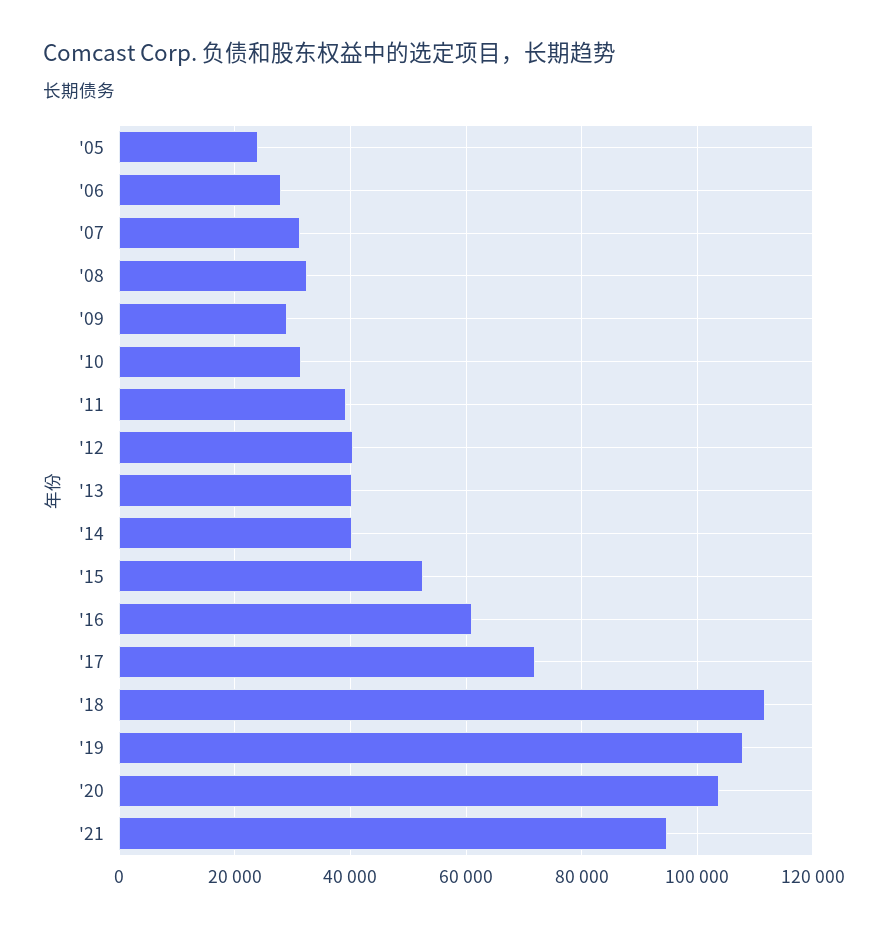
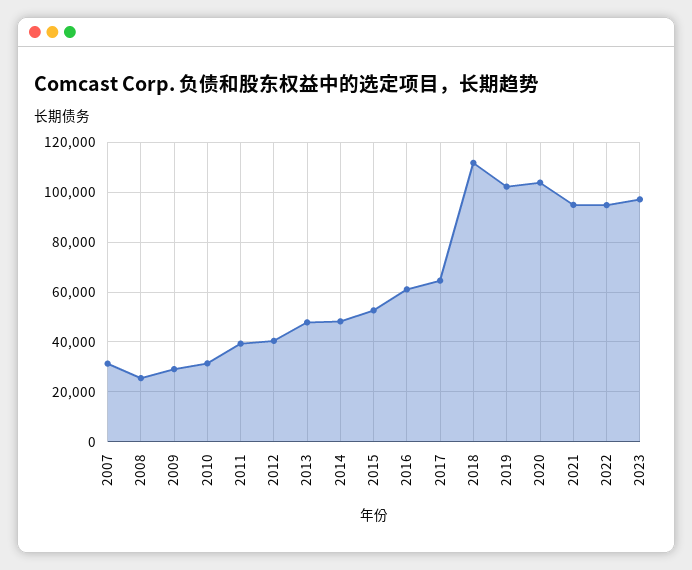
'05: 24000 -> none
'06: 28000 -> none
'08: 32000 -> 25000
'13: 40000 -> 47500
'14: 40000 -> 47500
'17: 72000 -> 65000
'19: 108000 -> 102500
2022: none -> 95000
2023: none -> 97500

